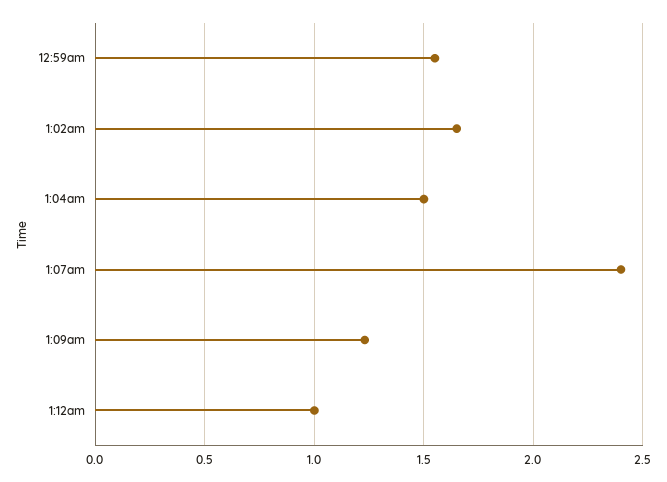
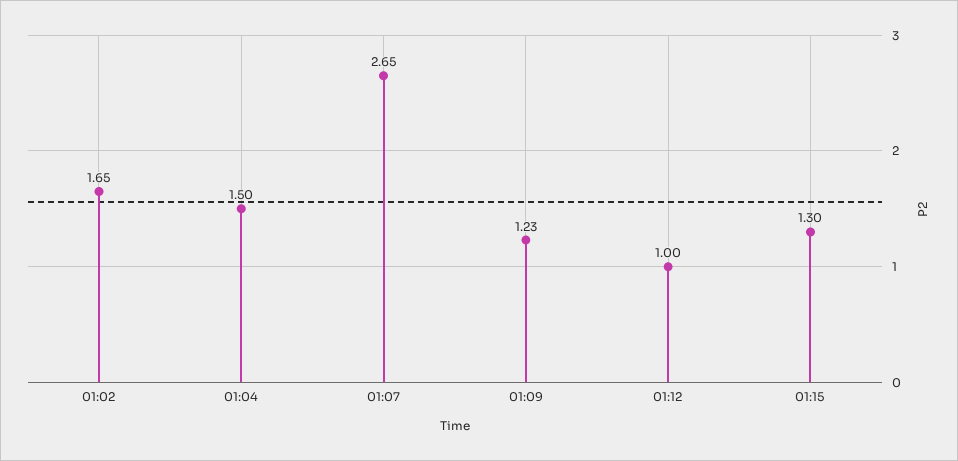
12:59am: 1.55 -> none
1:07am: 2.4 -> 2.65
01:15: none -> 1.3

